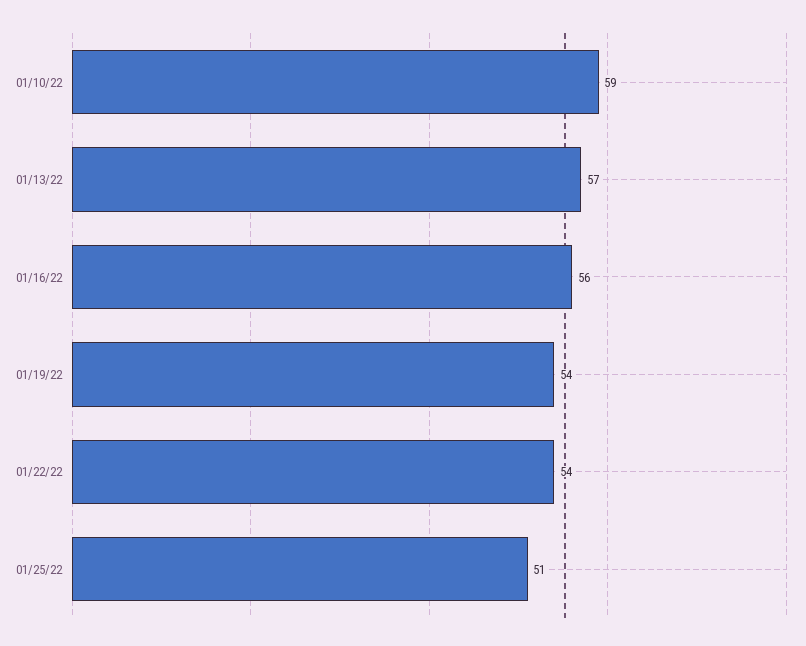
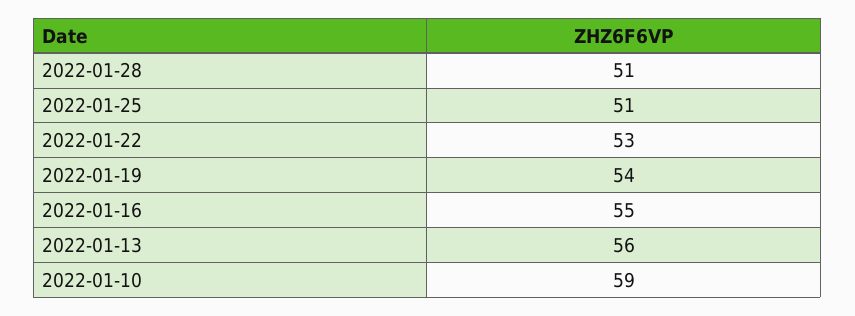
01/13/22: 57 -> 56
01/16/22: 56 -> 55
01/22/22: 54 -> 53
2022-01-28: none -> 51

